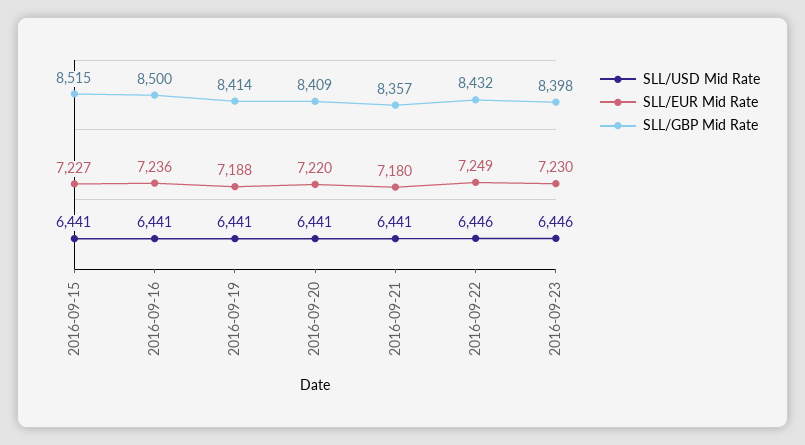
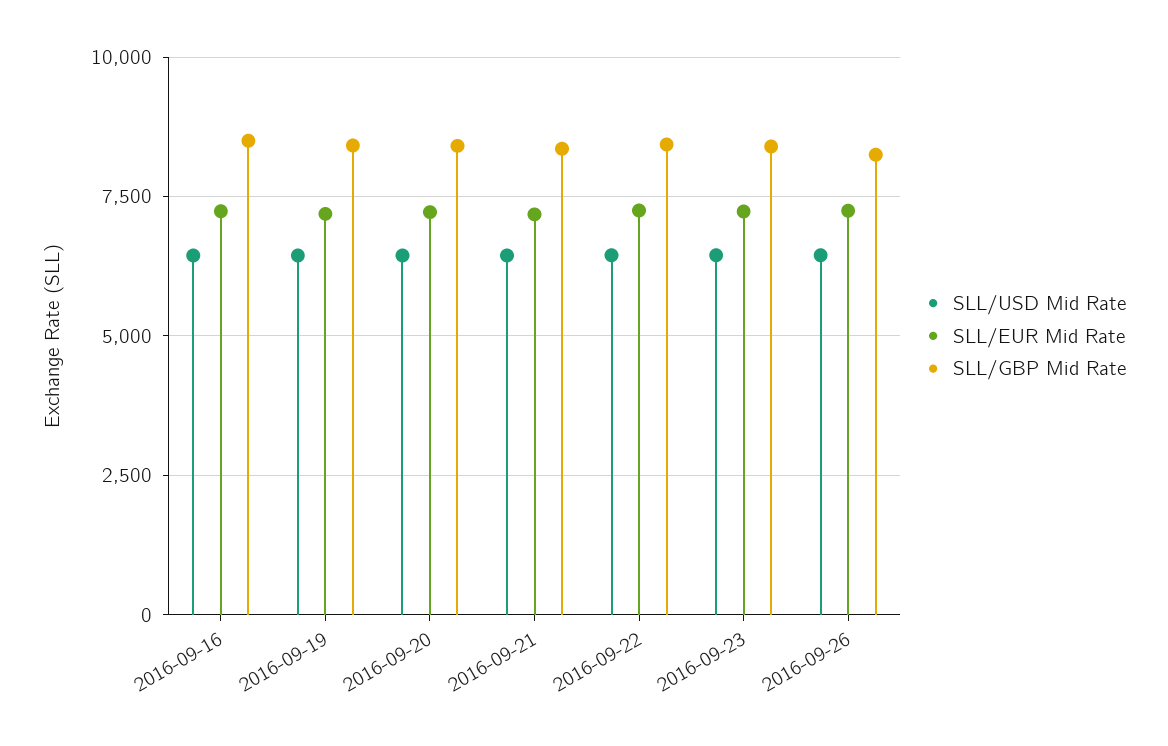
SLL/USD Mid Rate, 2016-09-15: 6441 -> none
SLL/EUR Mid Rate, 2016-09-15: 7227 -> none
SLL/GBP Mid Rate, 2016-09-15: 8515 -> none
SLL/USD Mid Rate, 2016-09-26: none -> 6500
SLL/EUR Mid Rate, 2016-09-26: none -> 7250
SLL/GBP Mid Rate, 2016-09-26: none -> 8250

